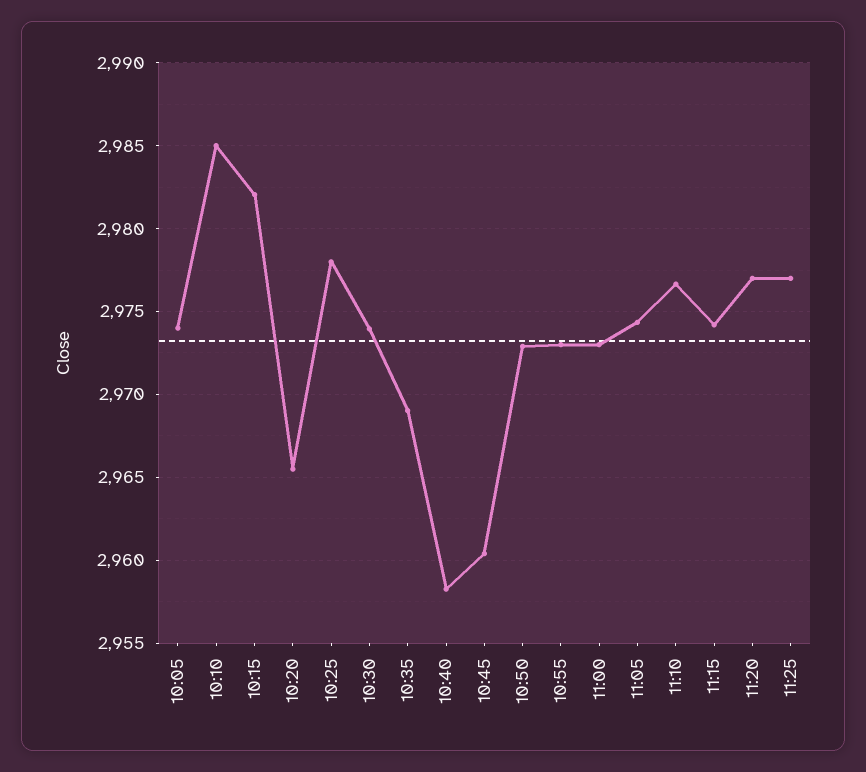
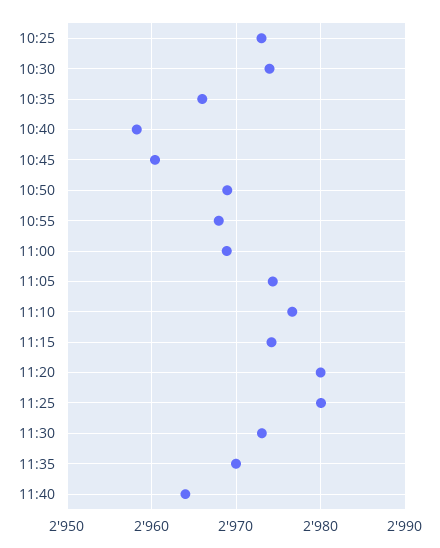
10:05: 2974 -> none
10:10: 2985 -> none
10:15: 2982 -> none
10:20: 2965.5 -> none
10:25: 2978 -> 2973
10:35: 2969 -> 2966
10:50: 2973 -> 2969
10:55: 2973 -> 2968
11:00: 2973 -> 2969
11:20: 2977 -> 2980
11:25: 2977 -> 2980
11:30: none -> 2973
11:35: none -> 2970
11:40: none -> 2964

